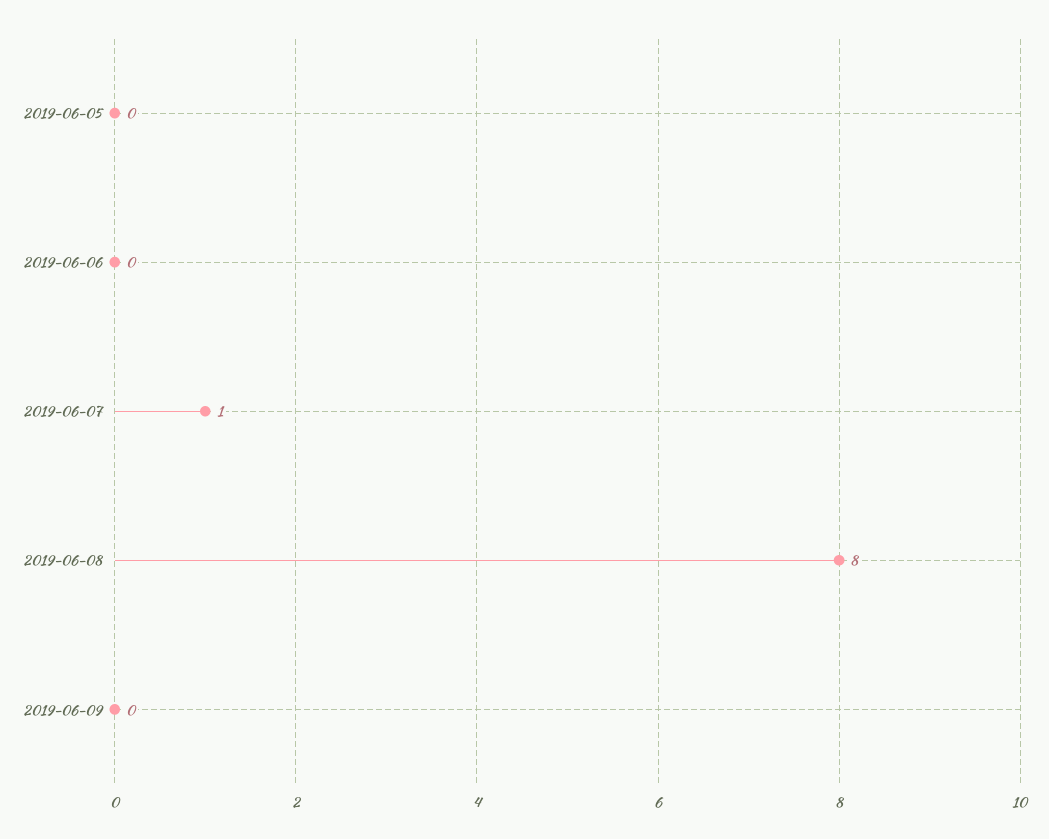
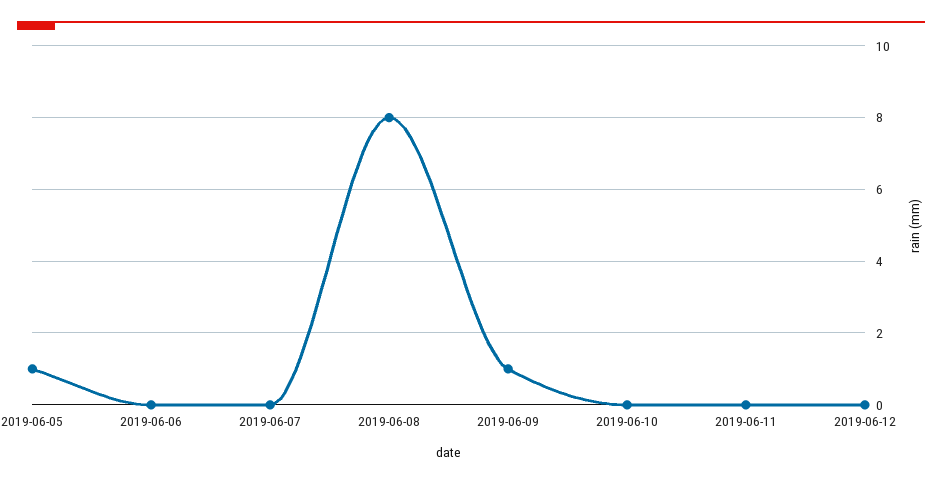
2019-06-05: 0 -> 1
2019-06-07: 1 -> 0
2019-06-09: 0 -> 1
2019-06-10: none -> 0
2019-06-11: none -> 0
2019-06-12: none -> 0

